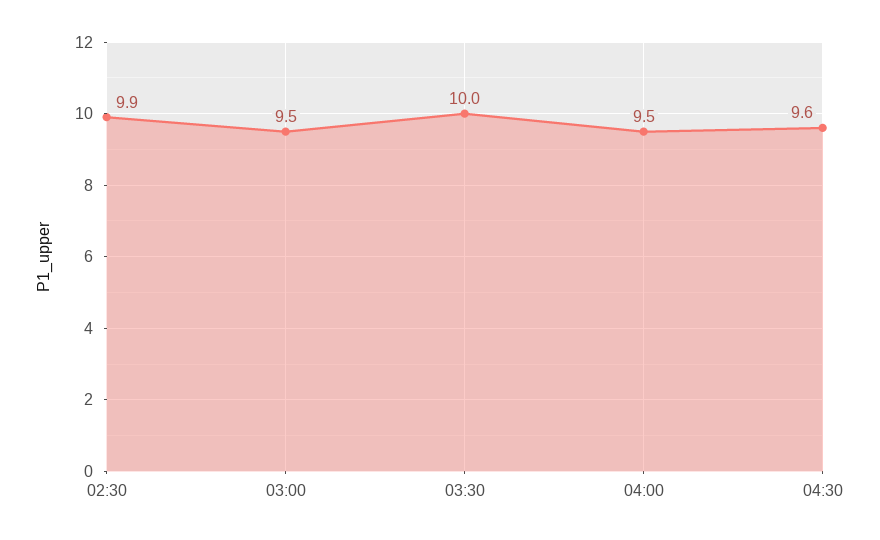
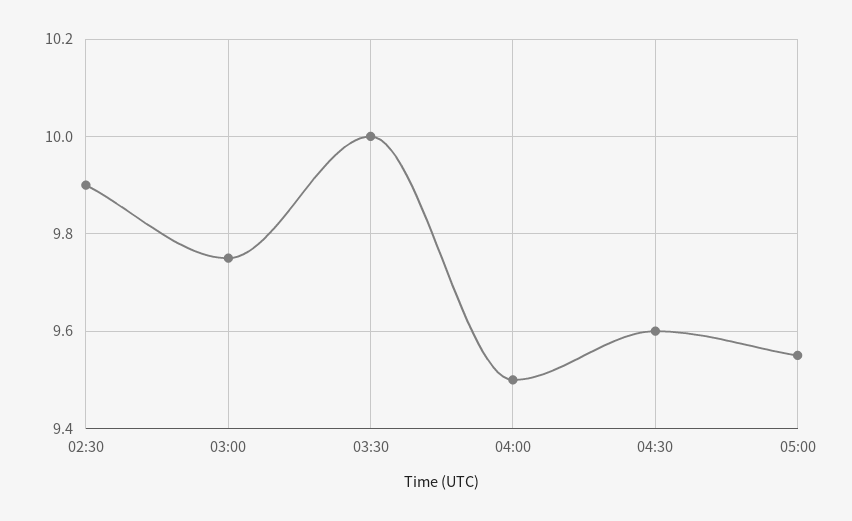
03:00: 9.5 -> 9.75
05:00: none -> 9.55

